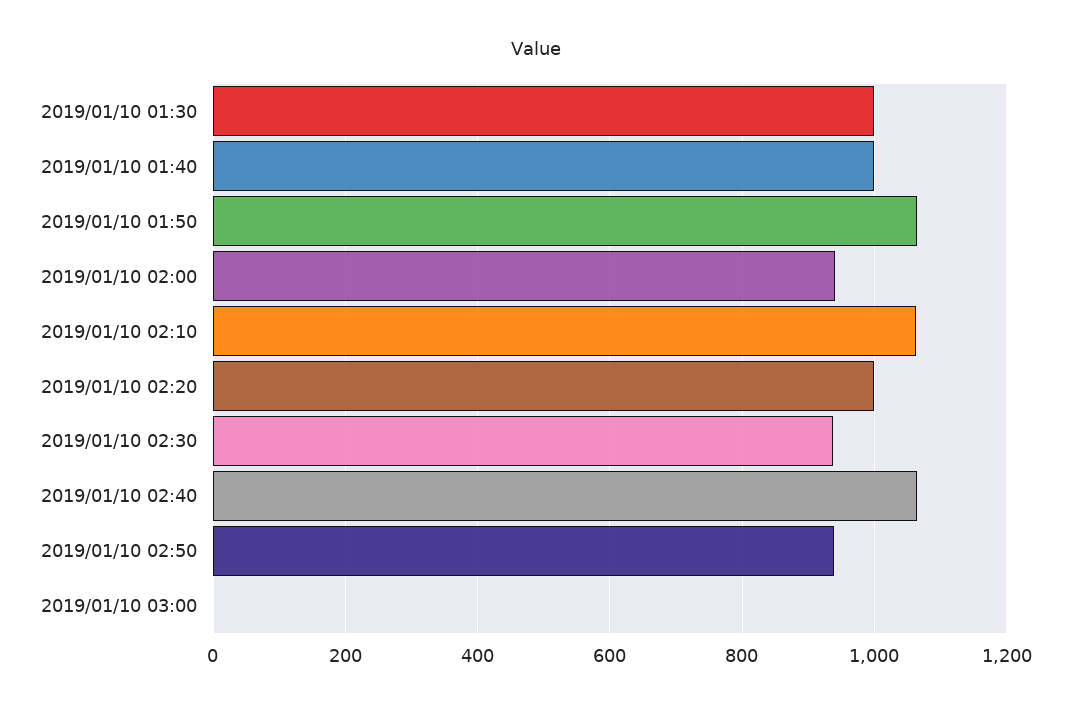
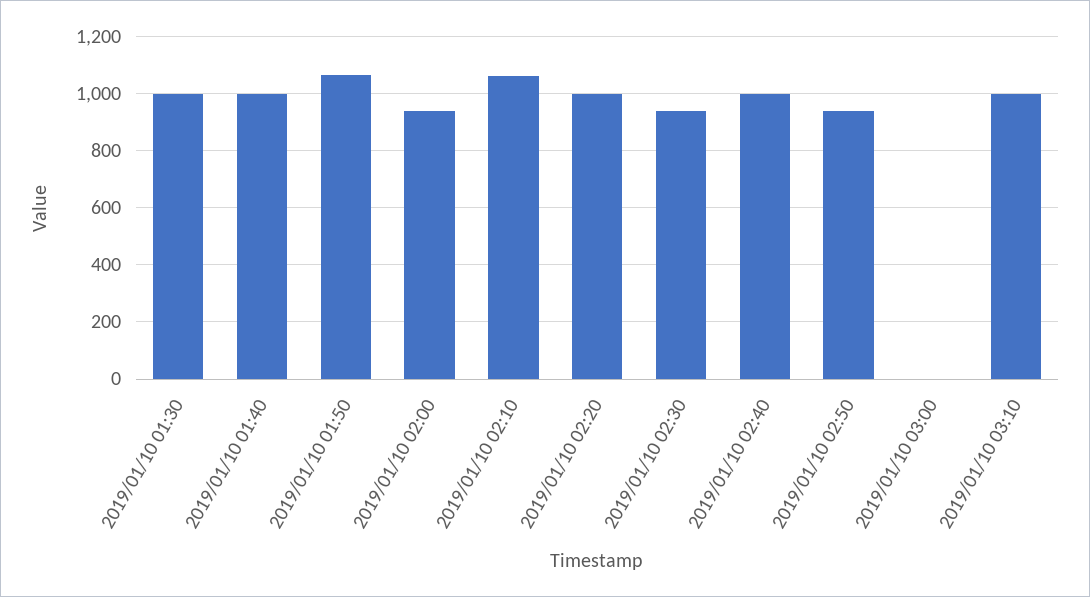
2019/01/10 02:40: 1060 -> 1000
2019/01/10 03:10: none -> 1000

